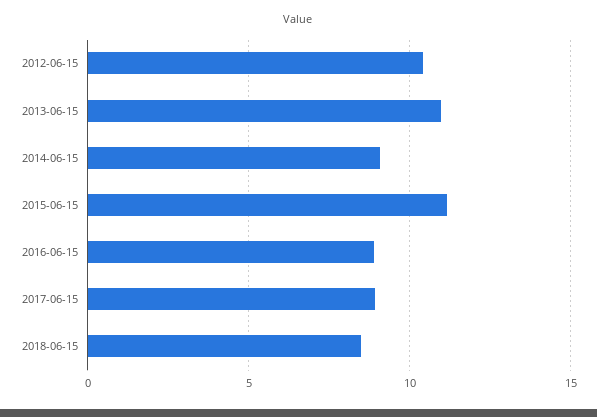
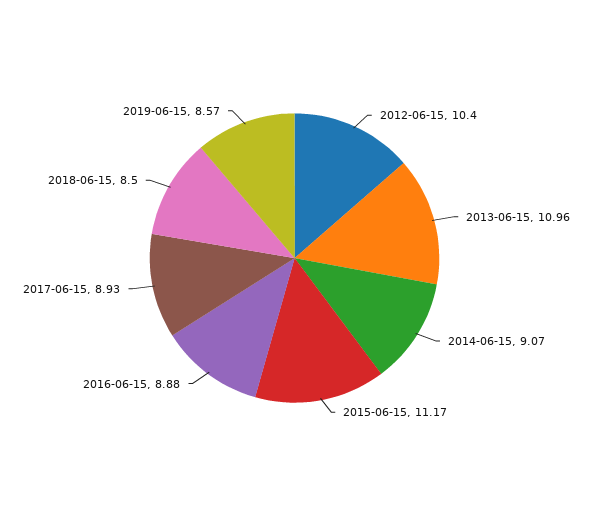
2019-06-15: none -> 8.57

